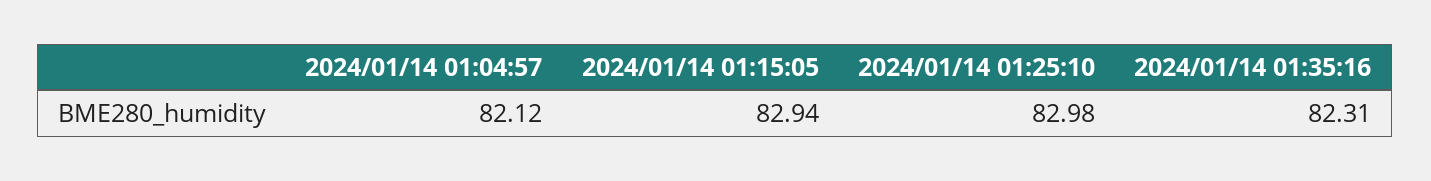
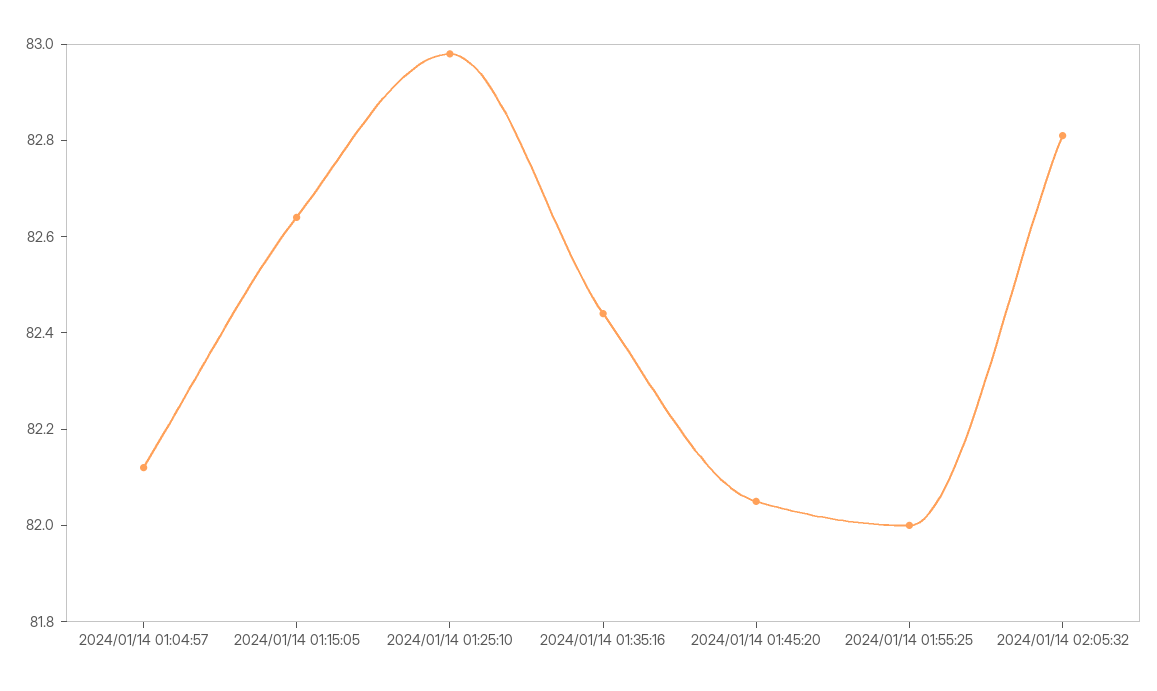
2024/01/14 01:15:05: 82.94 -> 82.65
2024/01/14 01:35:16: 82.31 -> 82.45
2024/01/14 01:45:20: none -> 82.05
2024/01/14 01:55:25: none -> 82
2024/01/14 02:05:32: none -> 82.8

